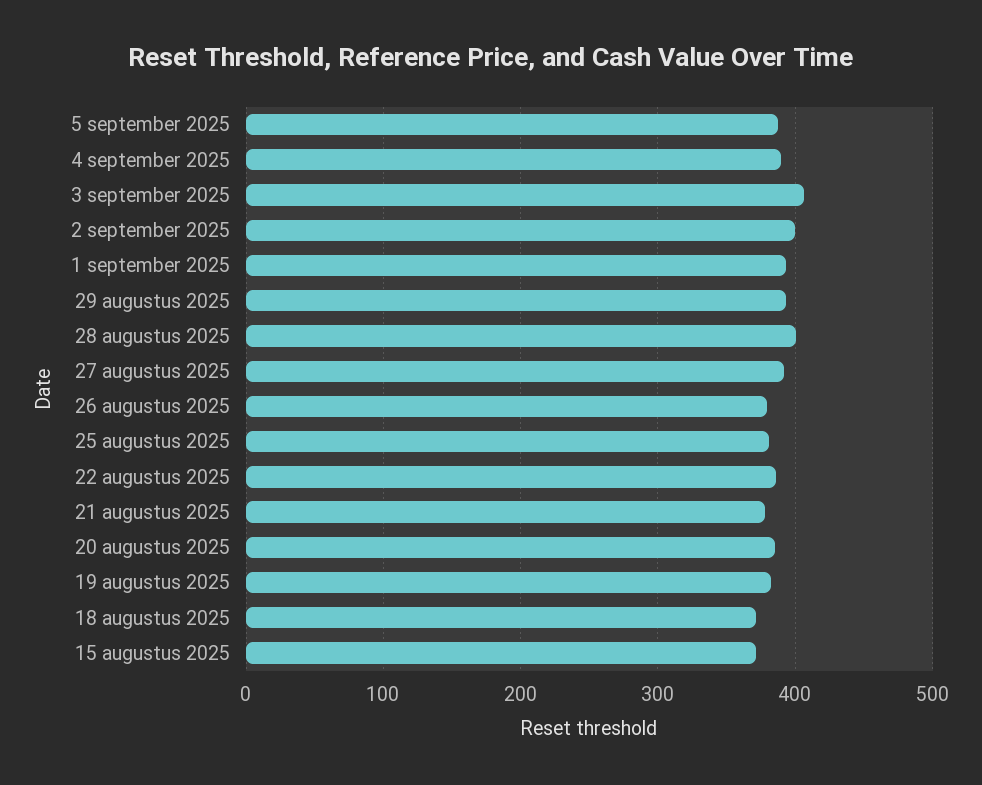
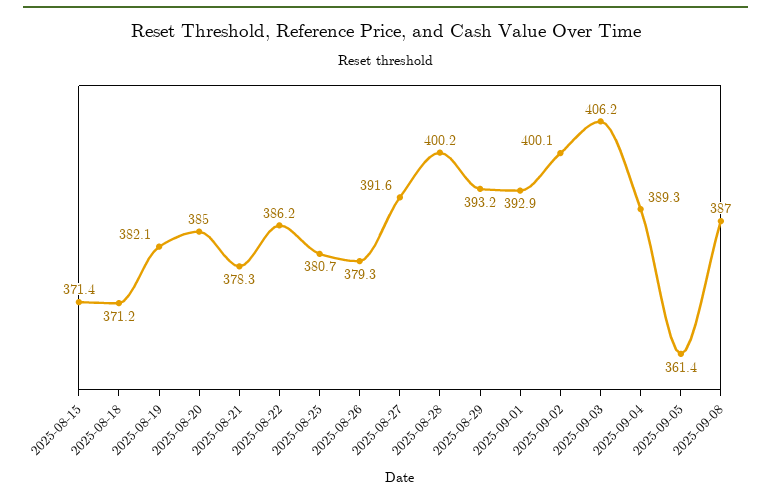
5 september 2025: 390 -> 361.4
2025-09-08: none -> 387

